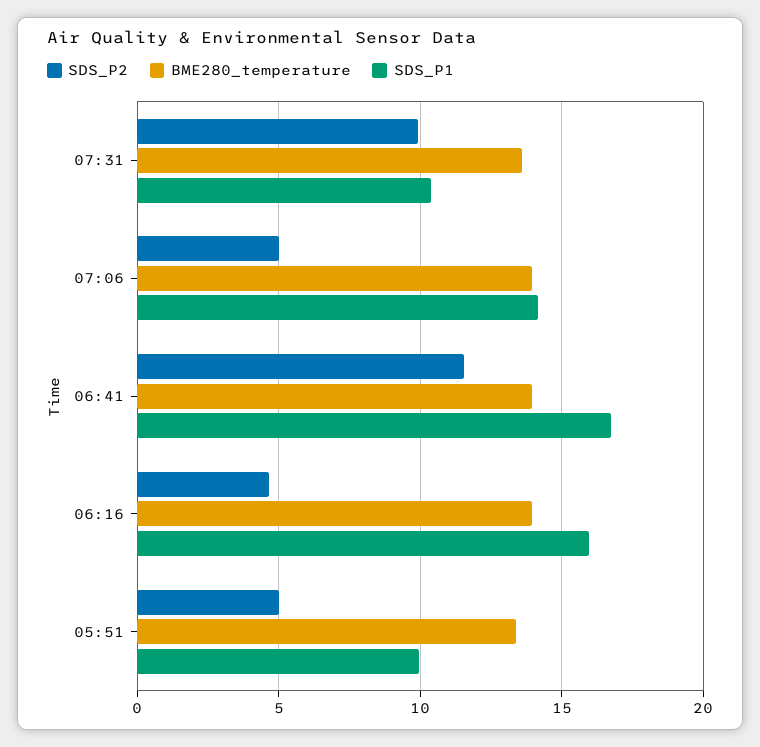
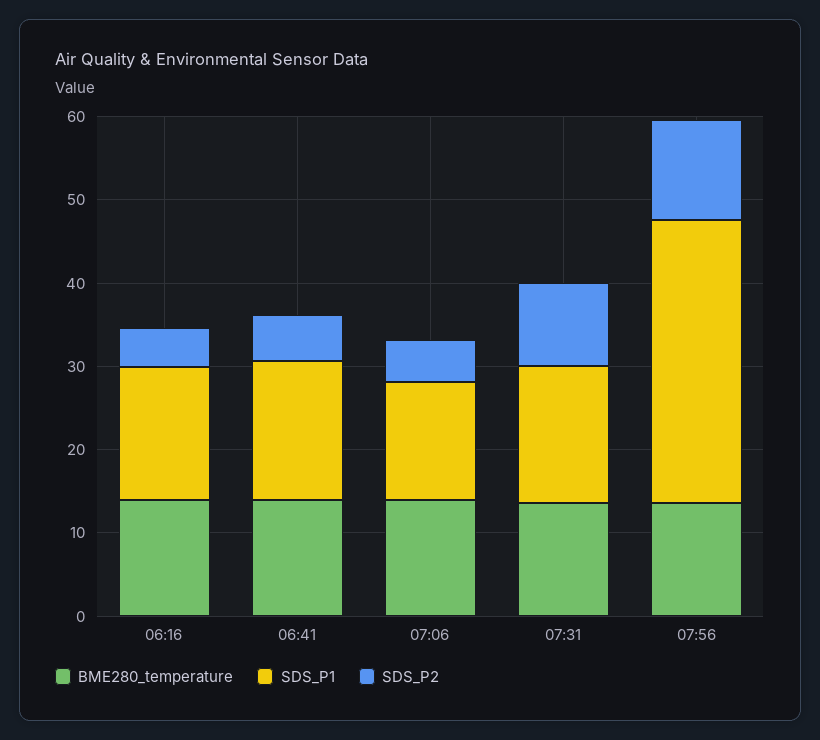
SDS_P1, 07:31: 10.5 -> 16
SDS_P2, 06:41: 11.5 -> 6
SDS_P2, 05:51: 5 -> none
BME280_temperature, 05:51: 13.5 -> none
SDS_P1, 05:51: 10 -> none
BME280_temperature, 07:56: none -> 14
SDS_P1, 07:56: none -> 34
SDS_P2, 07:56: none -> 12

